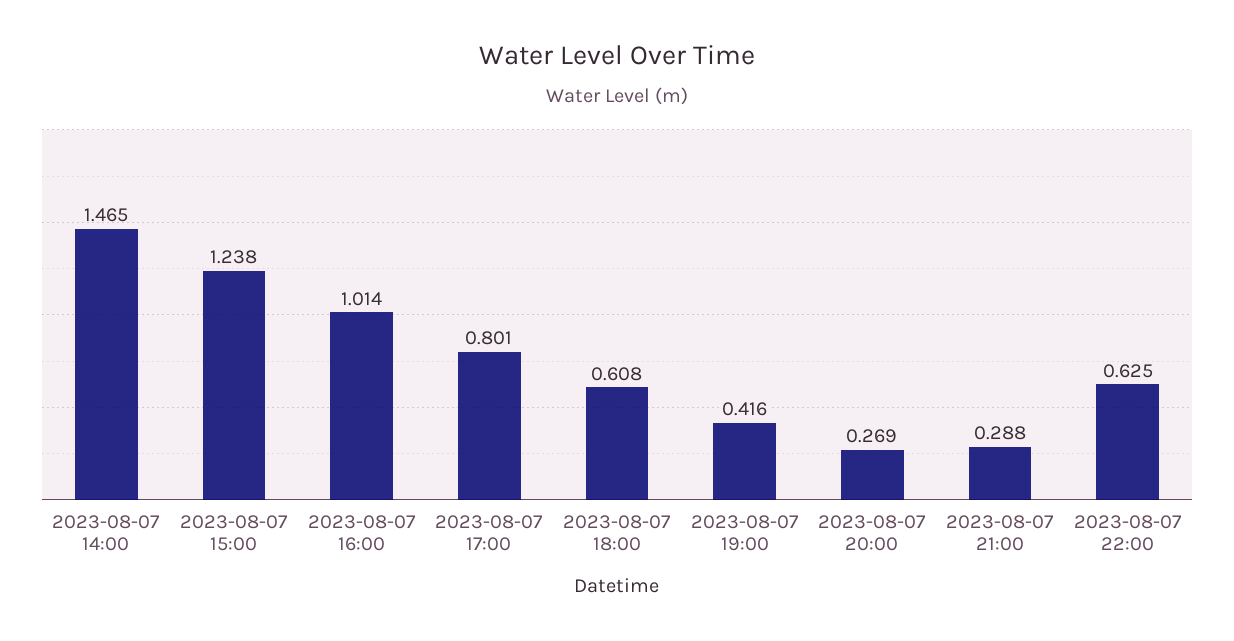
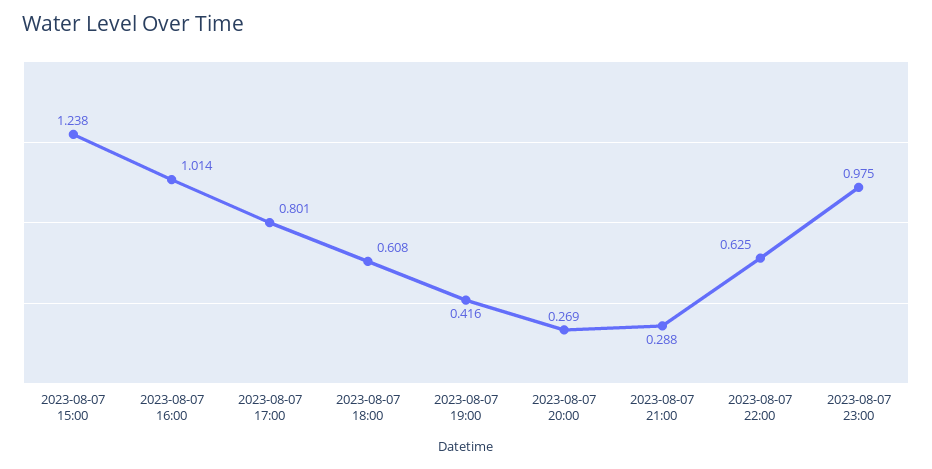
2023-08-07 14:00: 1.465 -> none
2023-08-07 23:00: none -> 0.975

